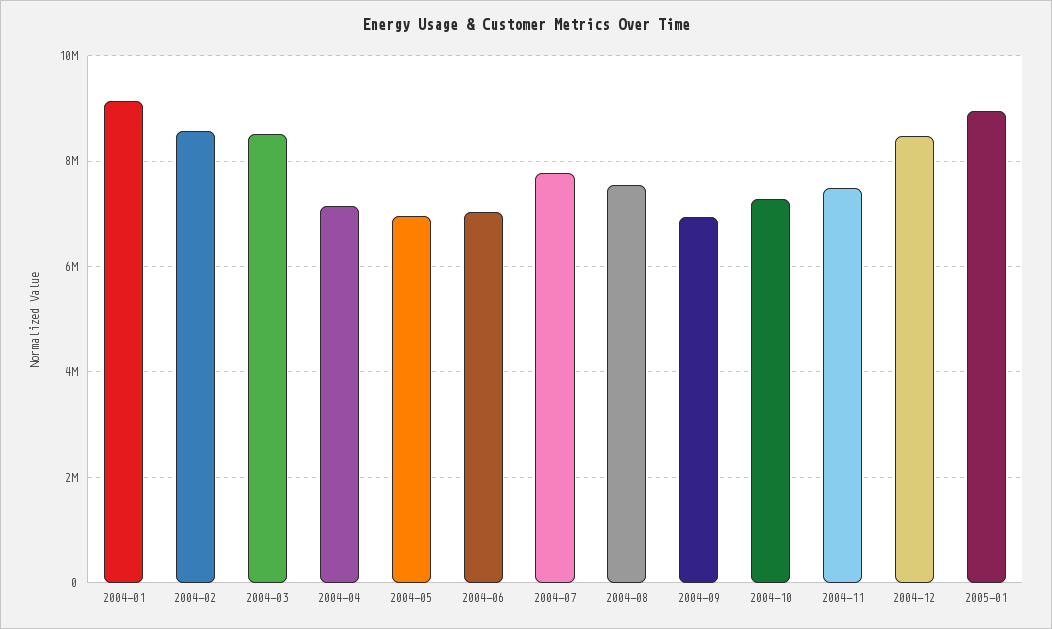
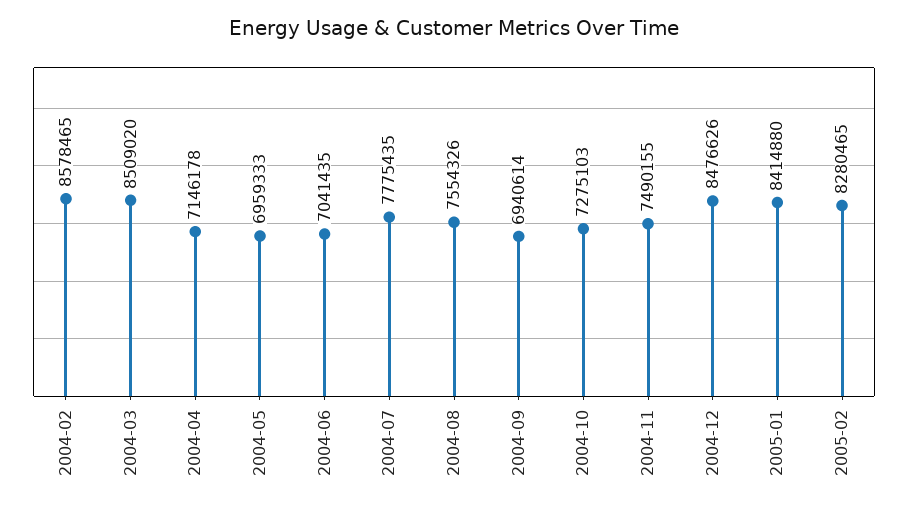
2004-01: 9200000 -> none
2005-01: 9000000 -> 8414880
2005-02: none -> 8280465

